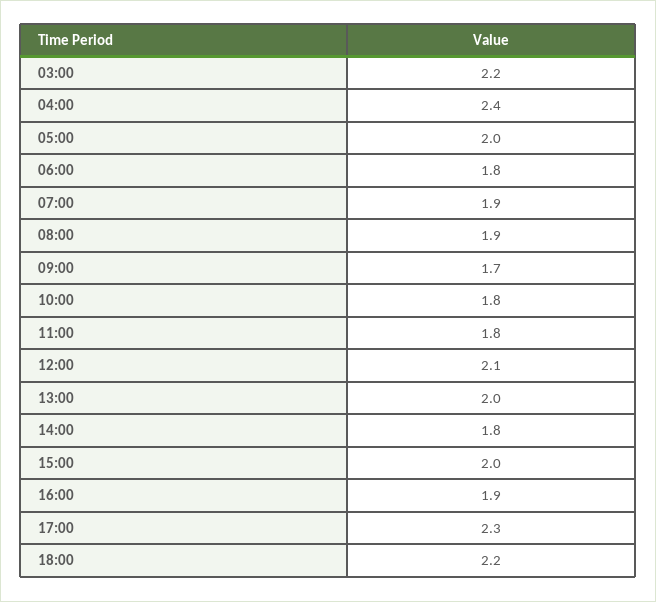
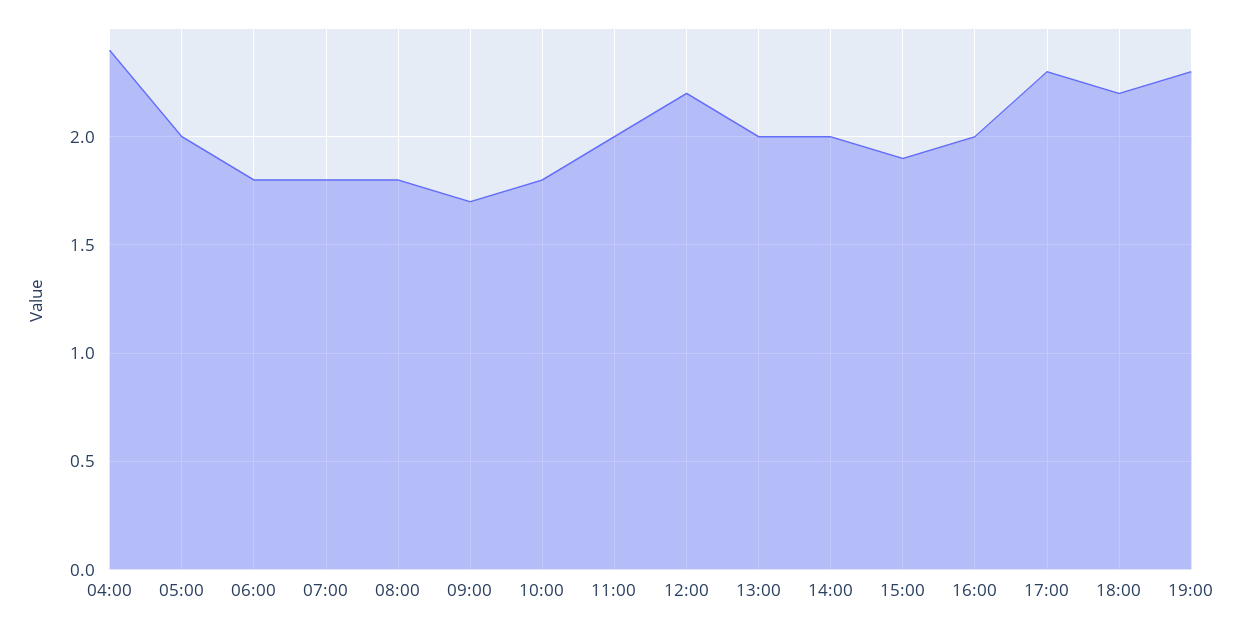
03:00: 2.2 -> none
07:00: 1.9 -> 1.8
08:00: 1.9 -> 1.8
11:00: 1.8 -> 2
12:00: 2.1 -> 2.2
14:00: 1.8 -> 2
15:00: 2 -> 1.9
16:00: 1.9 -> 2
19:00: none -> 2.3

